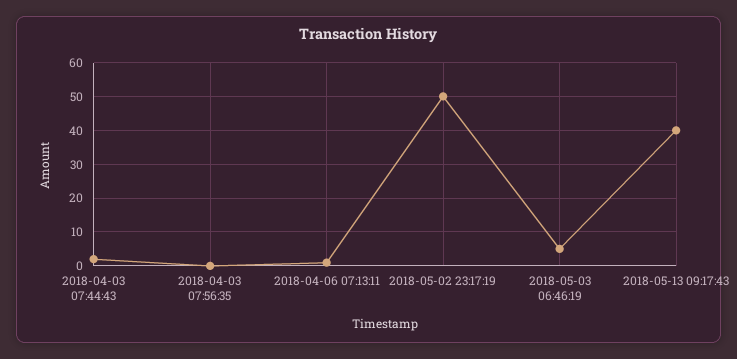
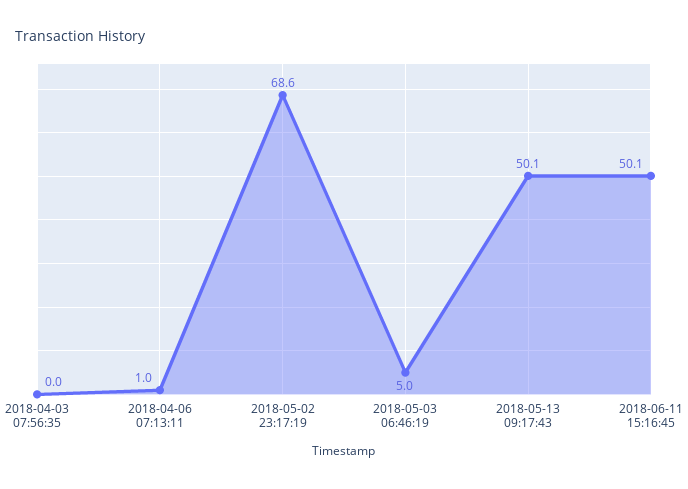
2018-04-03 07:44:43: 2 -> none
2018-05-02 23:17:19: 50 -> 68.6
2018-05-13 09:17:43: 40 -> 50.1
2018-06-11 15:16:45: none -> 50.1

